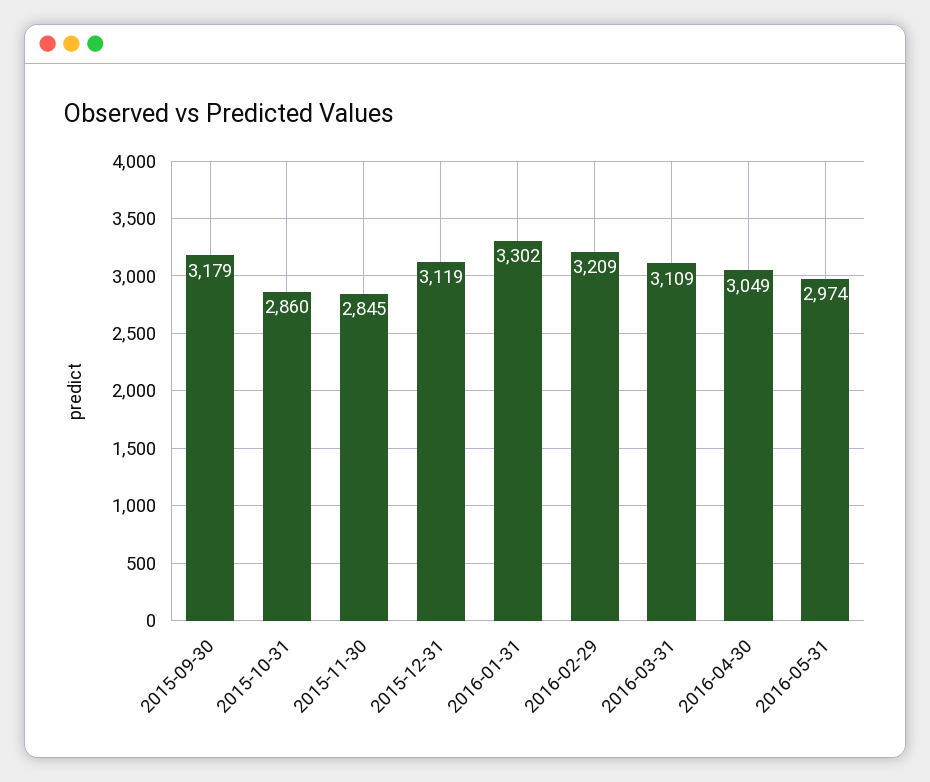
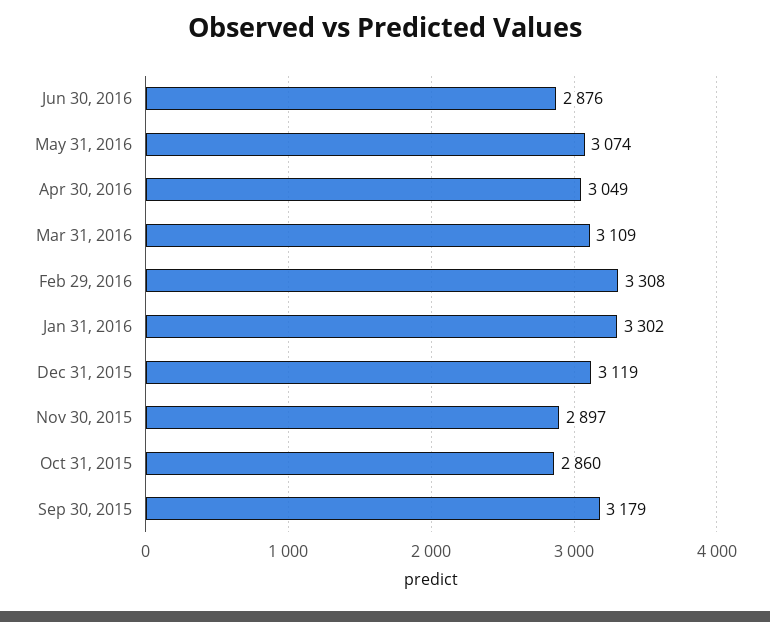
2015-11-30: 2845 -> 2897
2016-02-29: 3209 -> 3308
2016-05-31: 2974 -> 3074
Jun 30, 2016: none -> 2876

